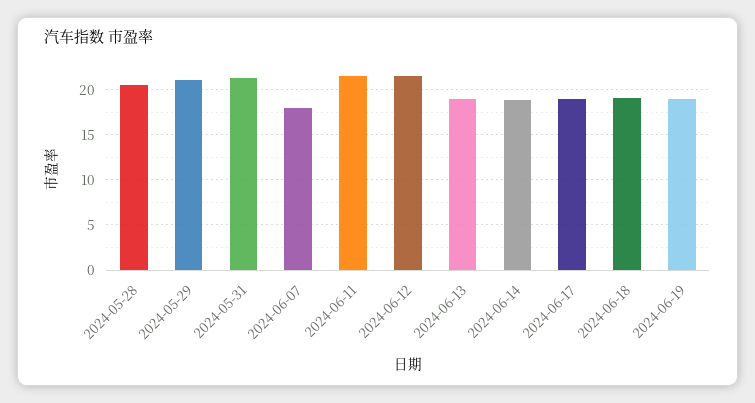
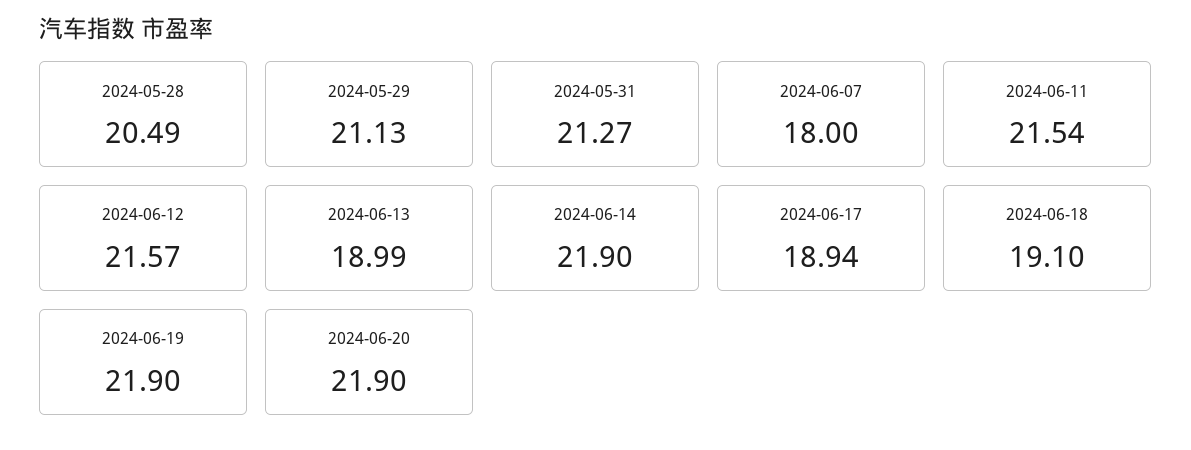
2024-06-14: 19 -> 21.9
2024-06-19: 19 -> 21.9
2024-06-20: none -> 21.9

